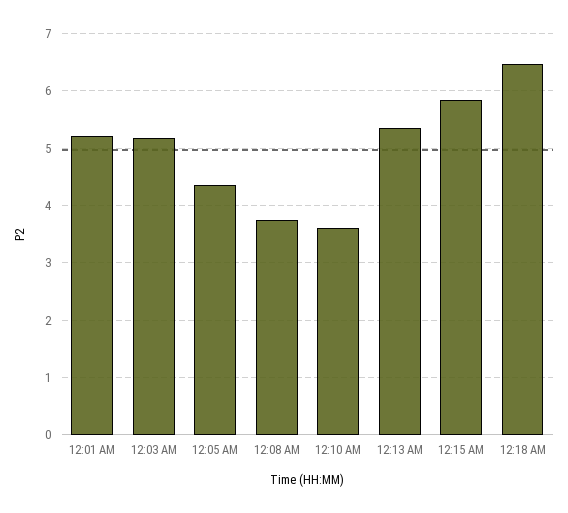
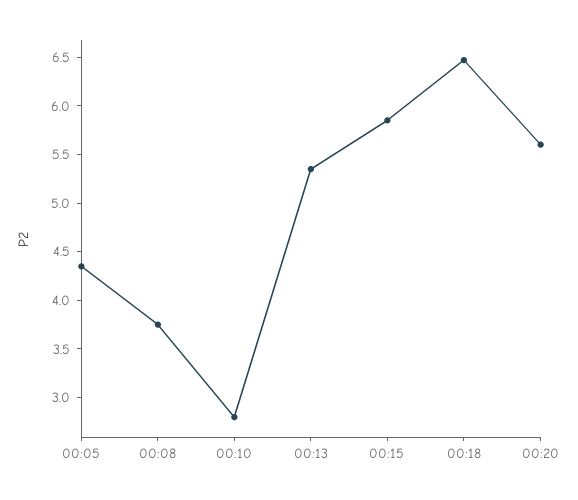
12:01 AM: 5.2 -> none
12:03 AM: 5.2 -> none
12:10 AM: 3.6 -> 2.8
00:20: none -> 5.6

